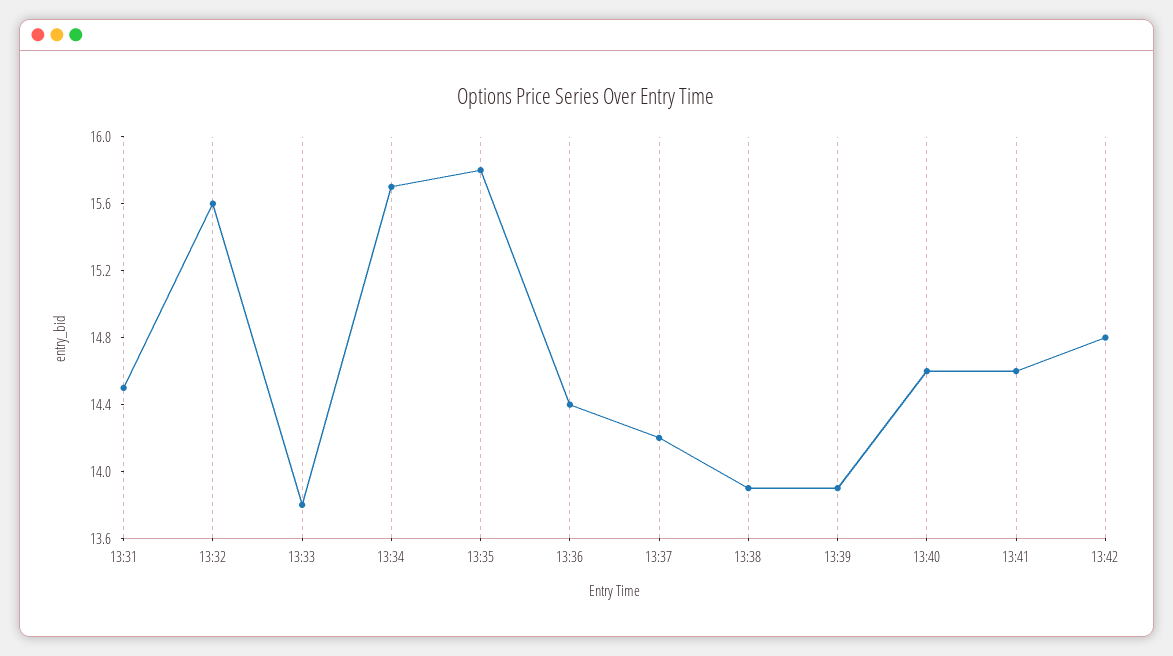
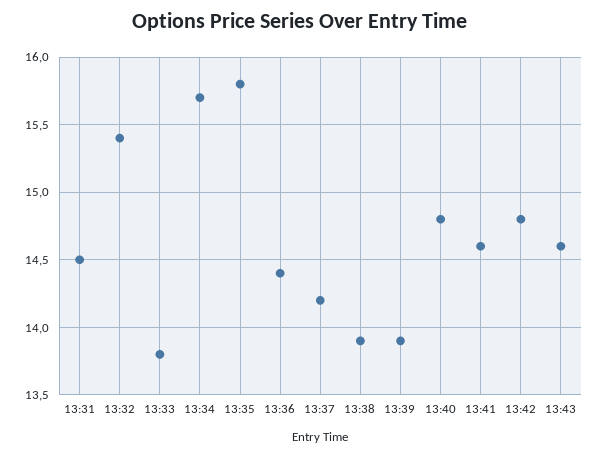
13:32: 15.6 -> 15.4
13:40: 14.6 -> 14.8
13:43: none -> 14.6

